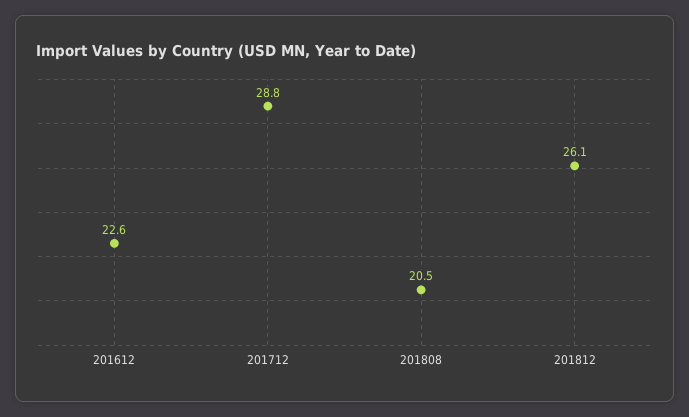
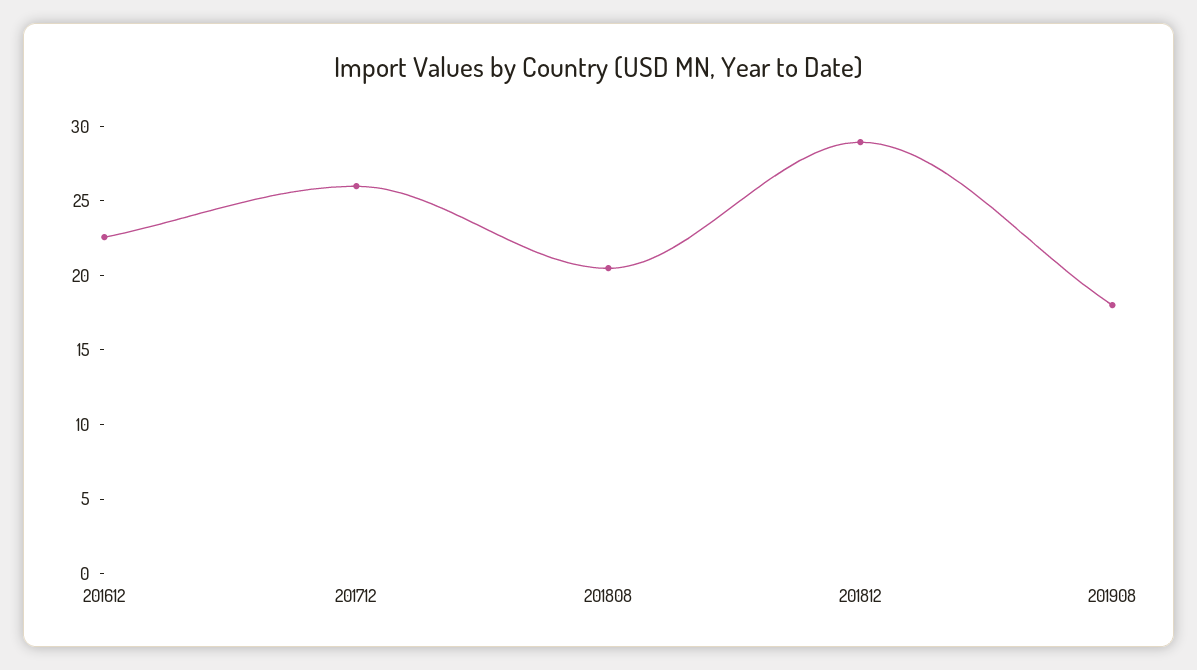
201712: 28.8 -> 26
201812: 26.1 -> 29
201908: none -> 18

